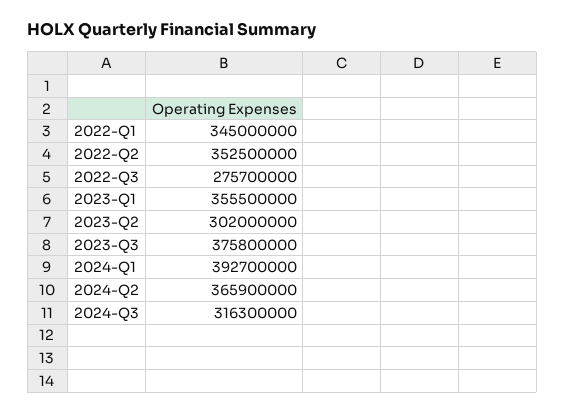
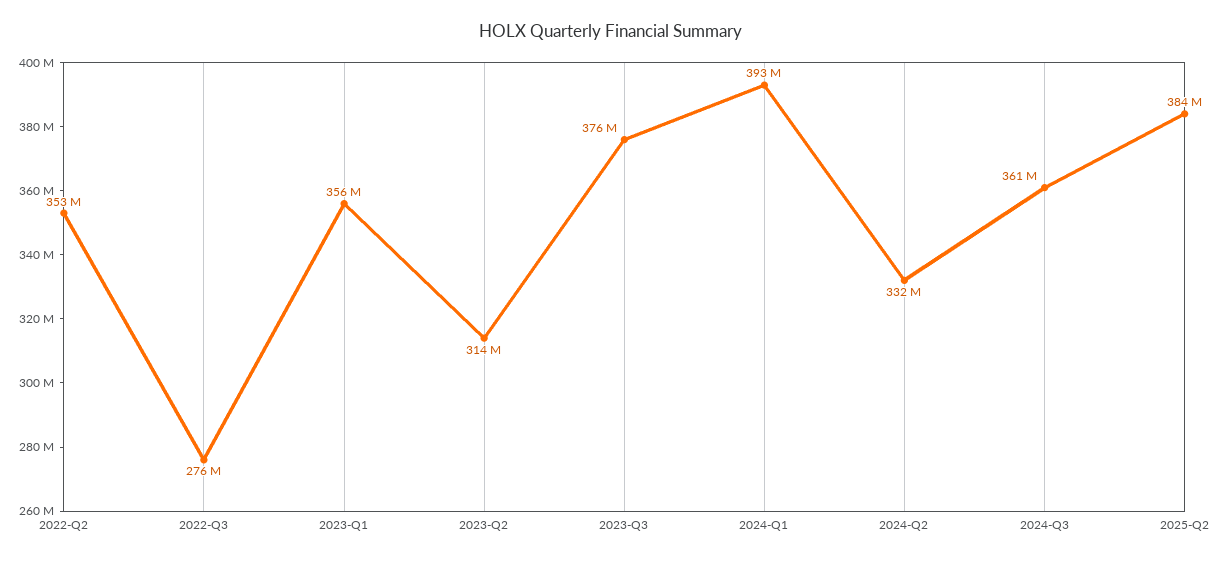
2022-Q1: 345000000 -> none
2023-Q2: 302000000 -> 314000000
2024-Q2: 365900000 -> 332000000
2024-Q3: 316300000 -> 361000000
2025-Q2: none -> 384000000

